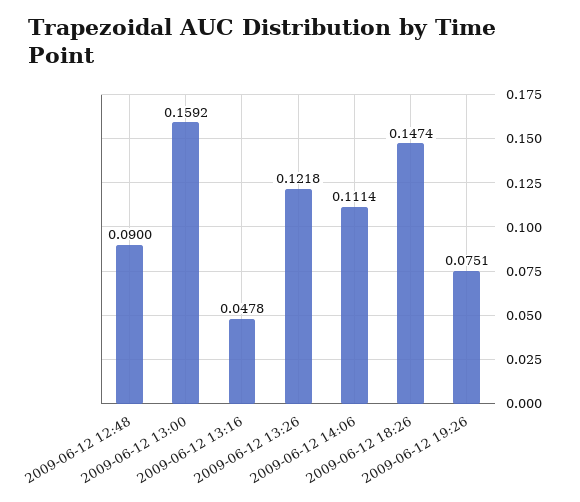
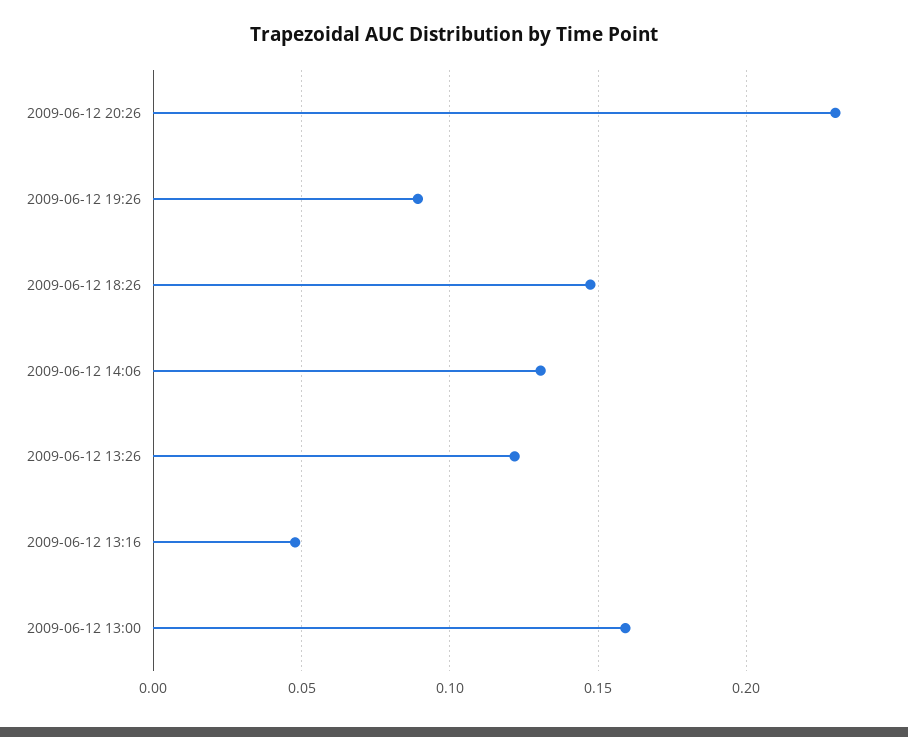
2009-06-12 12:48: 0.09 -> none
2009-06-12 14:06: 0.1114 -> 0.13
2009-06-12 19:26: 0.0751 -> 0.09
2009-06-12 20:26: none -> 0.23

